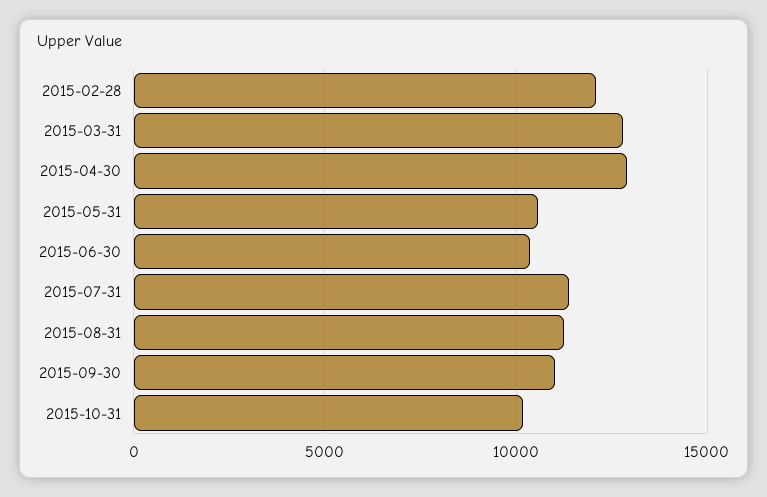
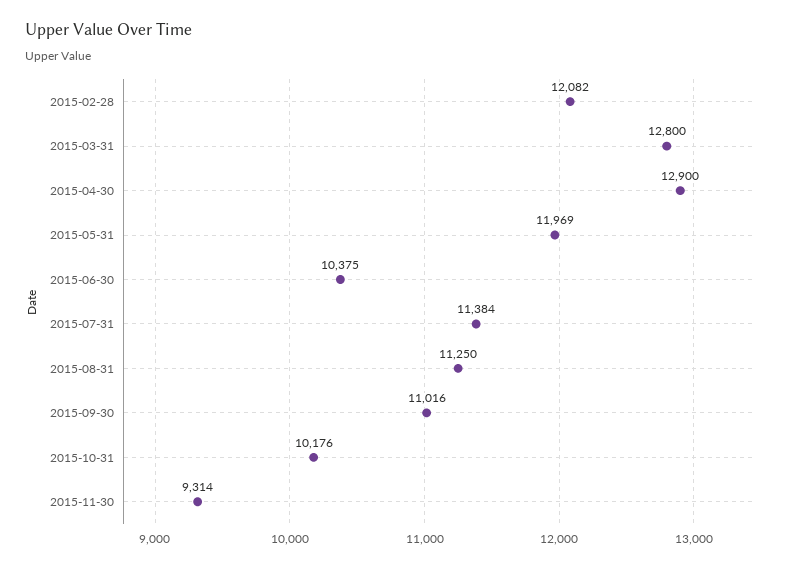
2015-05-31: 10500 -> 11969
2015-11-30: none -> 9314

